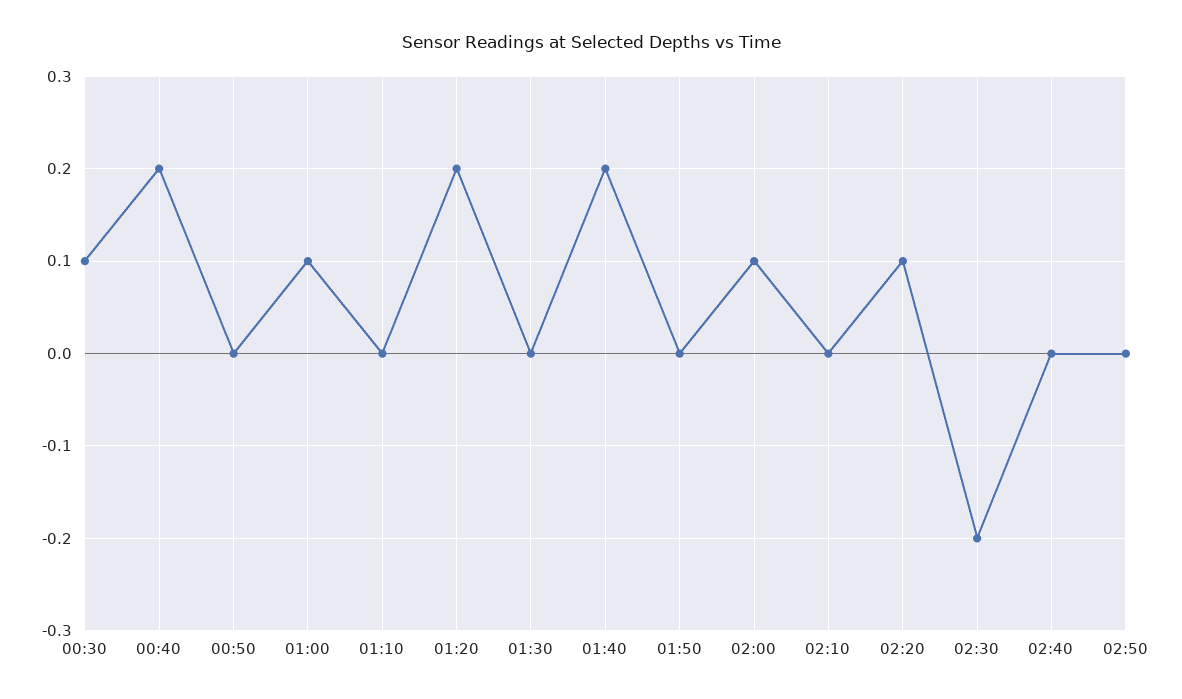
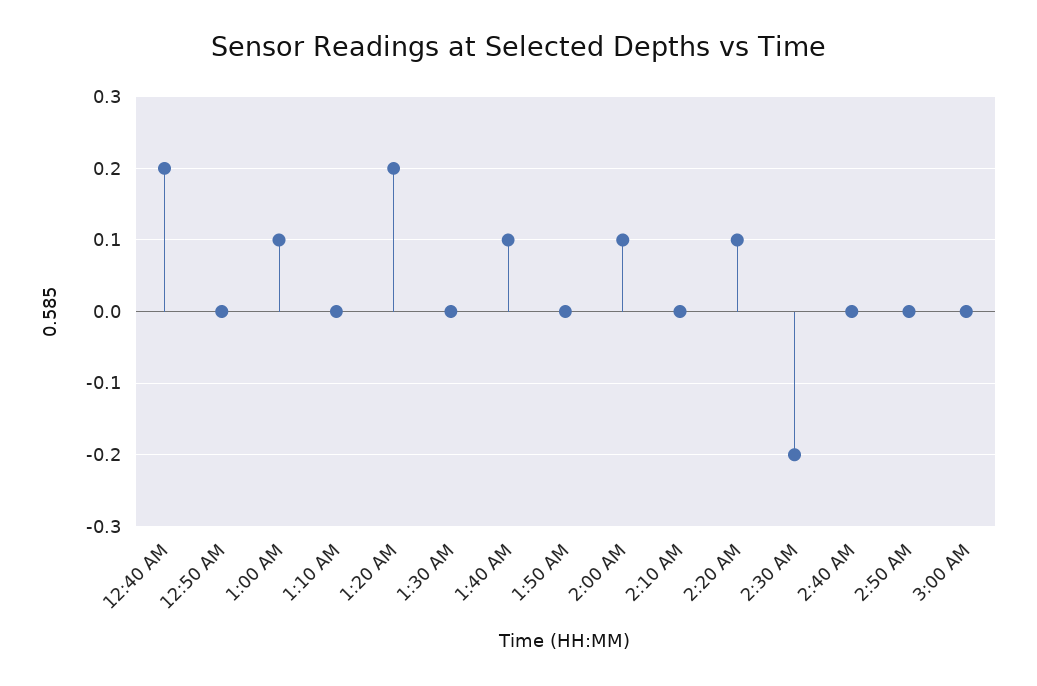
00:30: 0.1 -> none
01:40: 0.2 -> 0.1
3:00 AM: none -> 0

